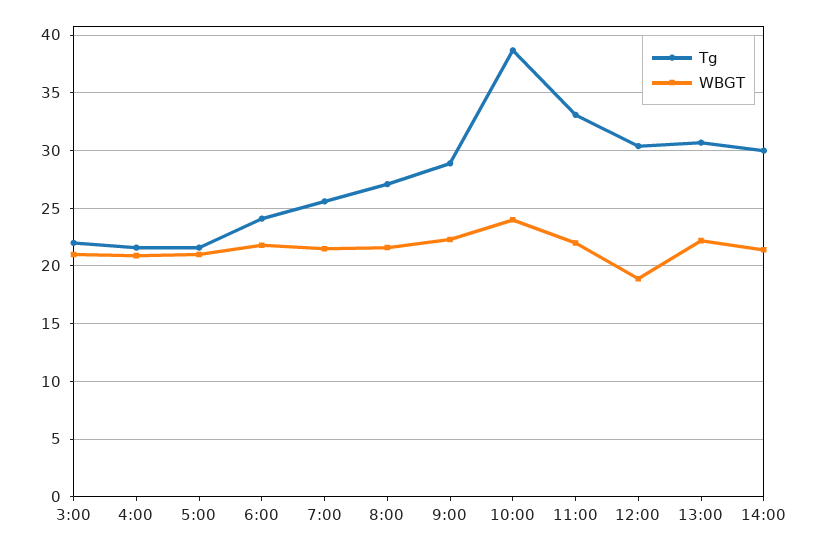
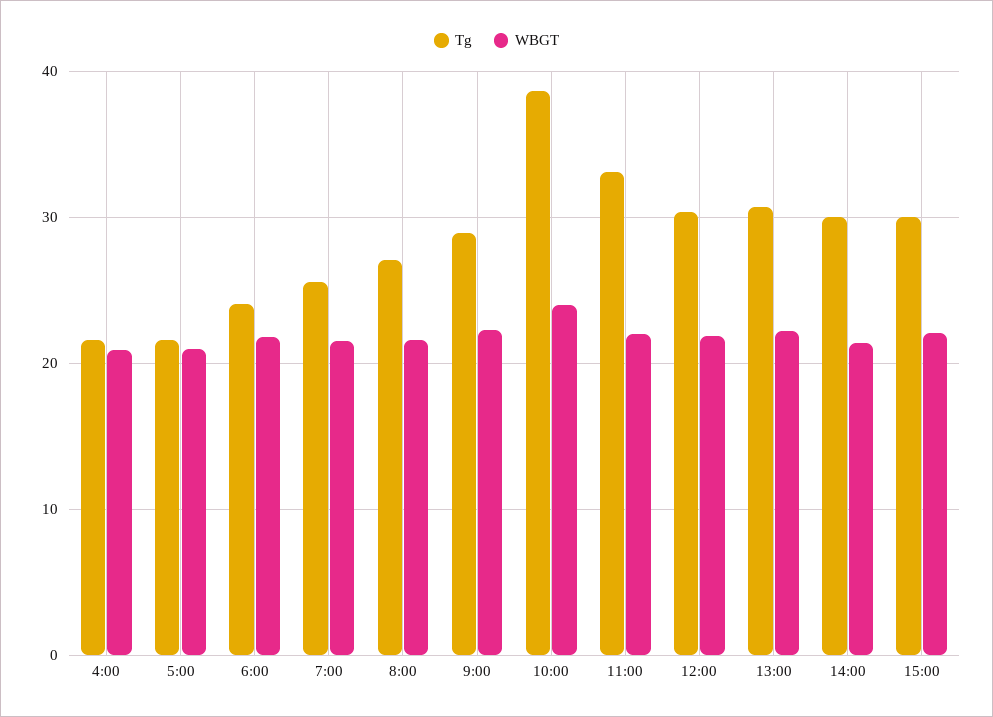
Tg, 3:00: 22 -> none
WBGT, 3:00: 21 -> none
WBGT, 12:00: 19 -> 22
Tg, 15:00: none -> 30
WBGT, 15:00: none -> 22

